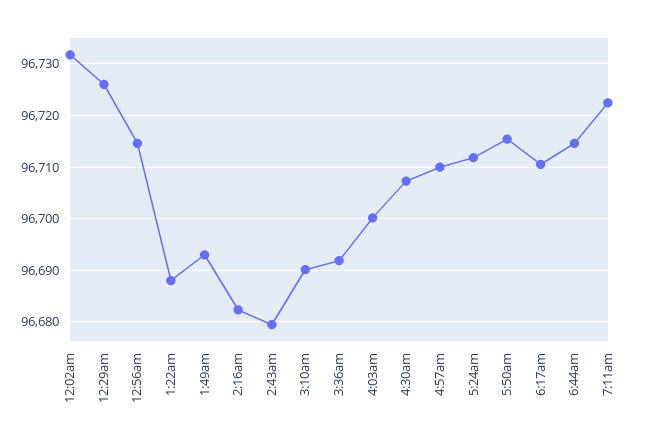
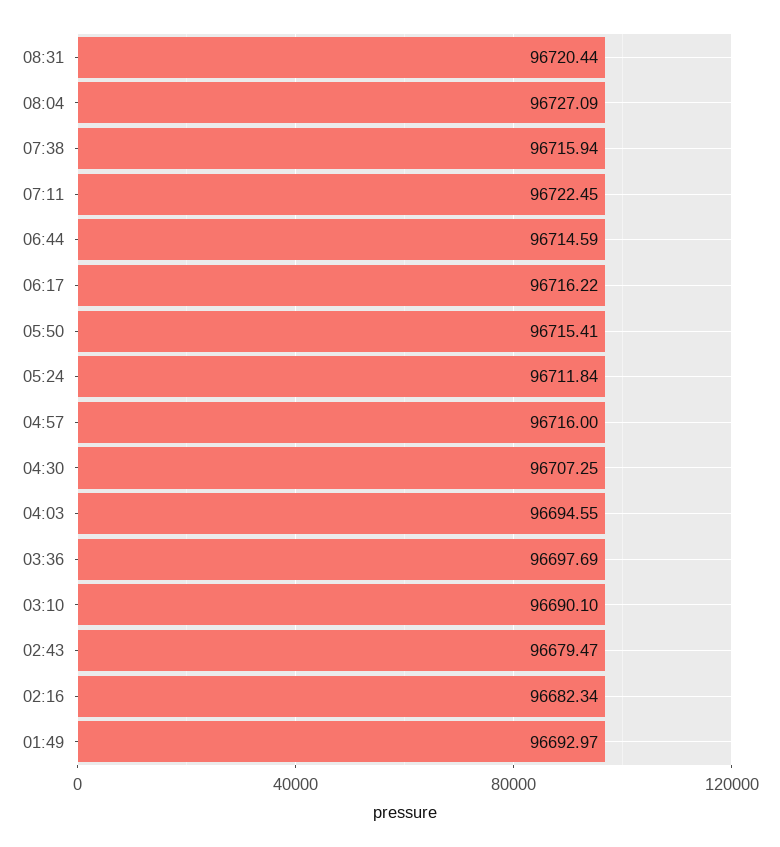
12:02am: 96732 -> none
12:29am: 96726 -> none
12:56am: 96714 -> none
1:22am: 96688 -> none
3:36am: 96692 -> 96697.69
4:03am: 96700 -> 96694.55
4:57am: 96710 -> 96716
6:17am: 96710 -> 96716.22
08:31: none -> 96720.44
08:04: none -> 96727.09
07:38: none -> 96715.94

